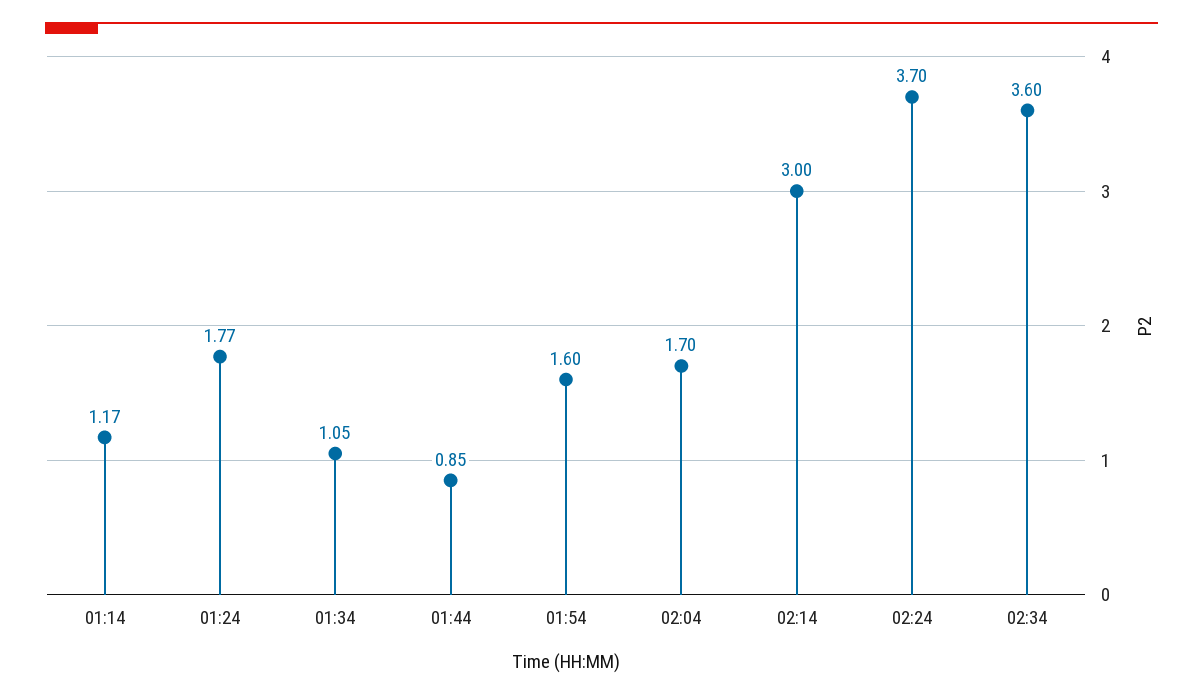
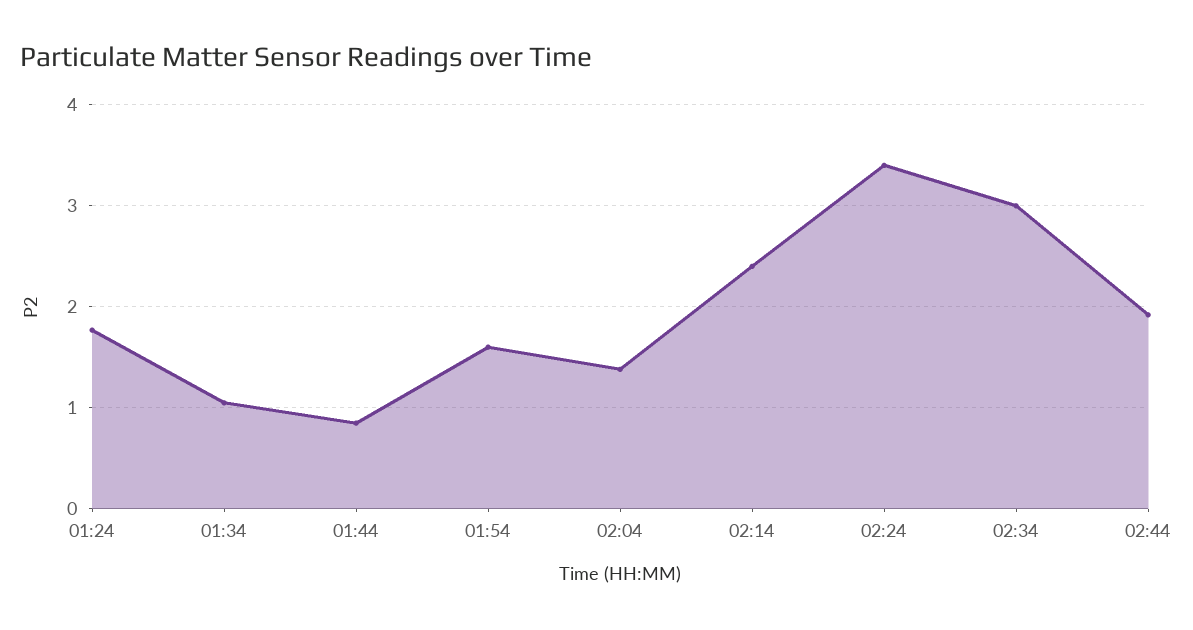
01:14: 1.17 -> none
02:04: 1.7 -> 1.4
02:14: 3 -> 2.4
02:24: 3.7 -> 3.4
02:34: 3.6 -> 3
02:44: none -> 1.9

